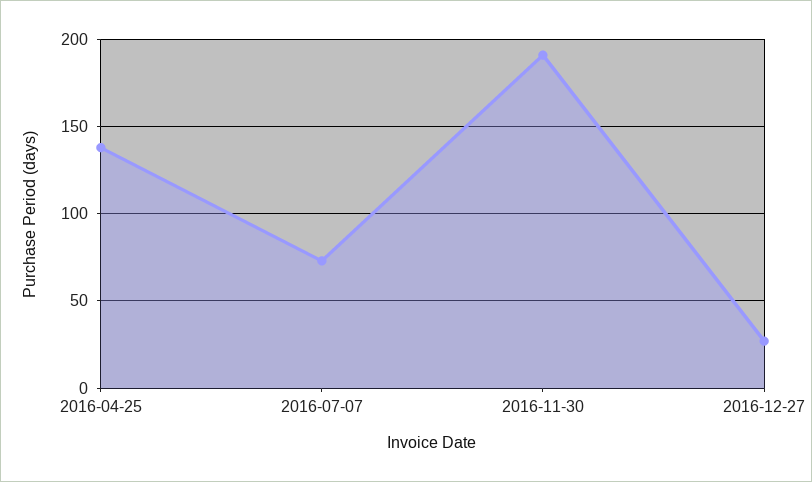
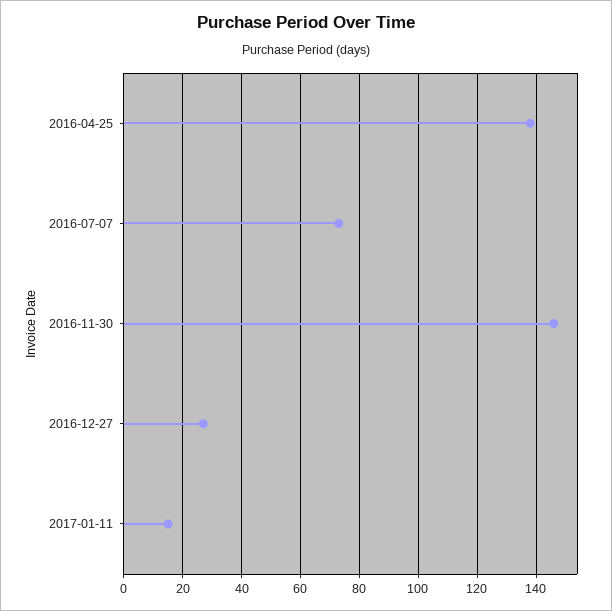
2016-11-30: 190 -> 145
2017-01-11: none -> 15

